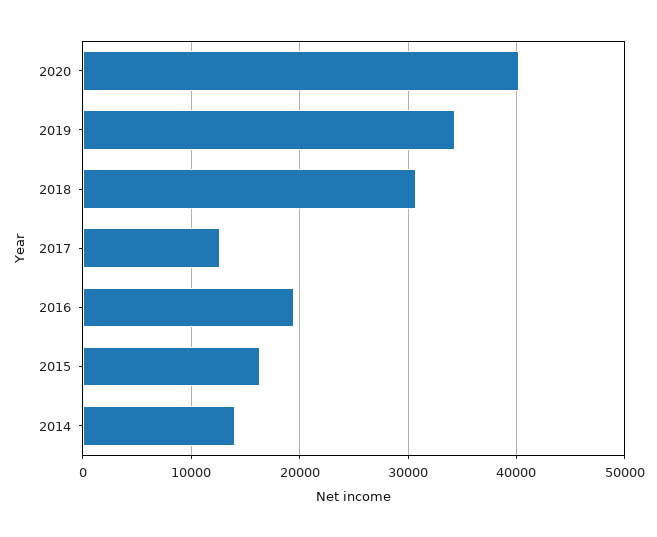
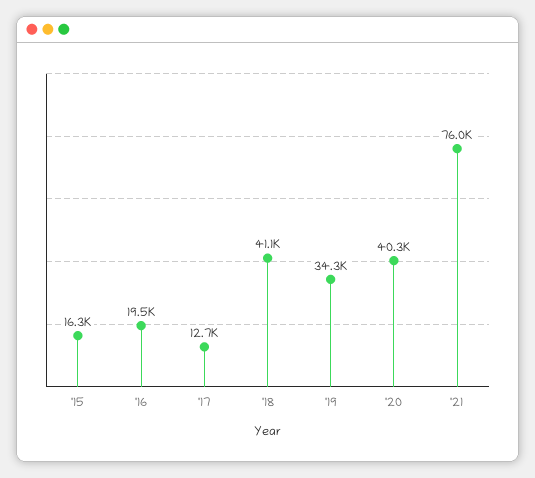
2018: 31000 -> 41100
2014: 14000 -> none
'21: none -> 76000

